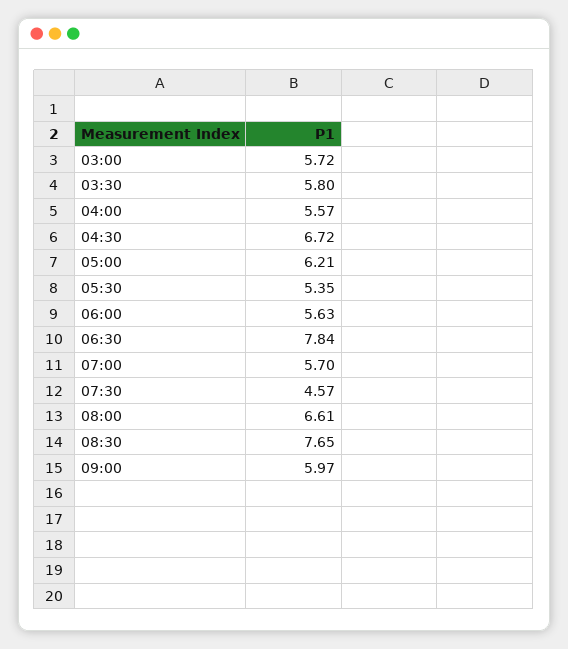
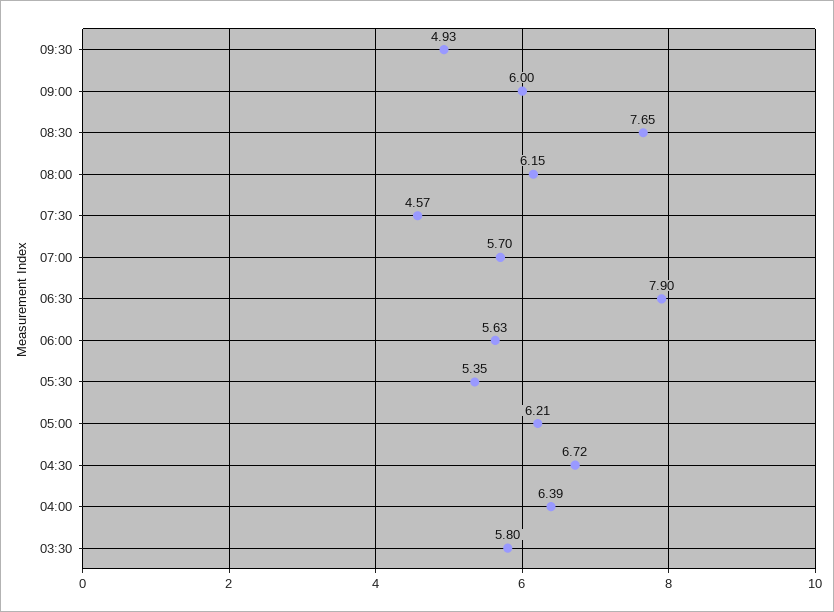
03:00: 5.72 -> none
04:00: 5.57 -> 6.39
06:30: 7.84 -> 7.9
08:00: 6.61 -> 6.15
09:00: 5.97 -> 6
09:30: none -> 4.93

